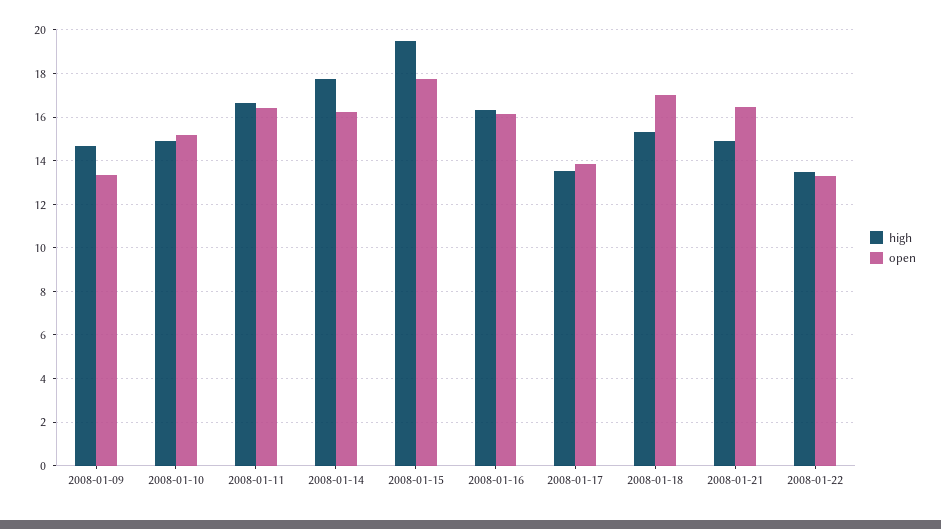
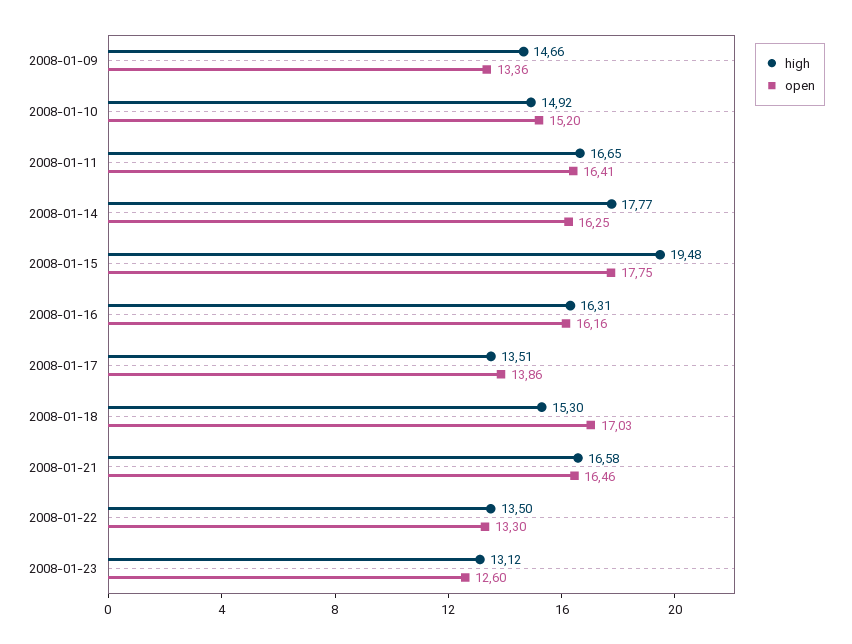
high, 2008-01-21: 15 -> 16.58
high, 2008-01-23: none -> 13.12
open, 2008-01-23: none -> 12.6

